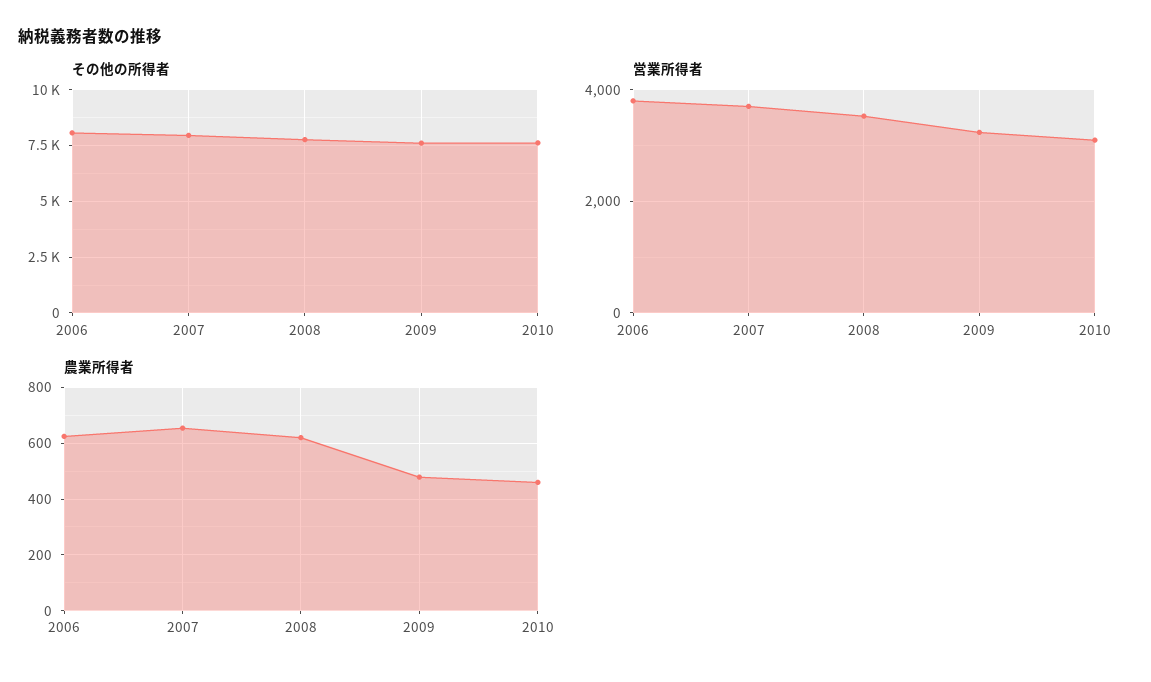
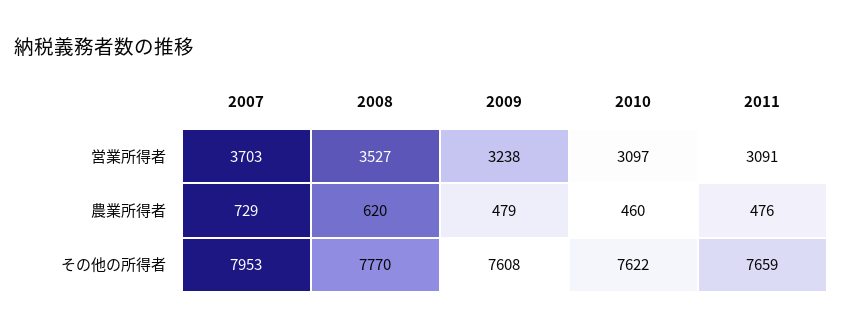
その他の所得者, 2006: 8000 -> none
営業所得者, 2006: 3800 -> none
農業所得者, 2006: 625 -> none
農業所得者, 2007: 650 -> 729
営業所得者, 2011: none -> 3091
農業所得者, 2011: none -> 476
その他の所得者, 2011: none -> 7659

